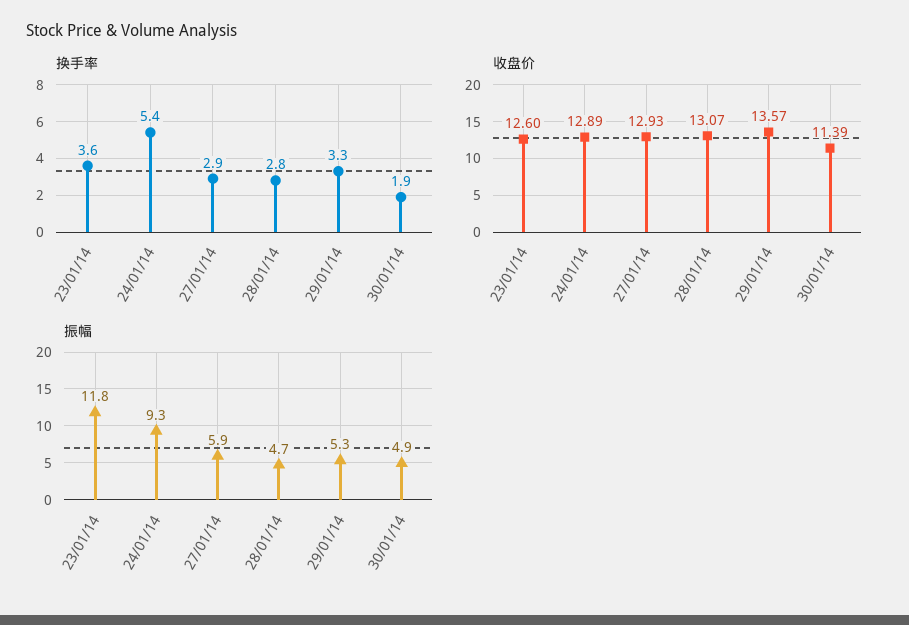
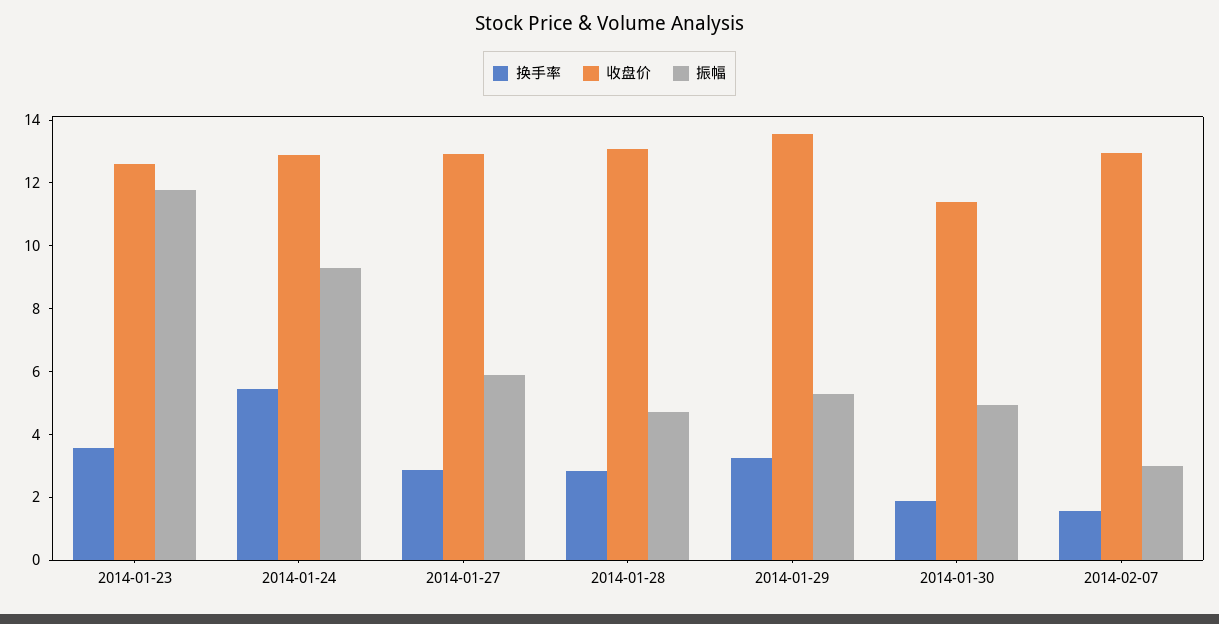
换手率, 2014-02-07: none -> 1.5
收盘价, 2014-02-07: none -> 13
振幅, 2014-02-07: none -> 3

